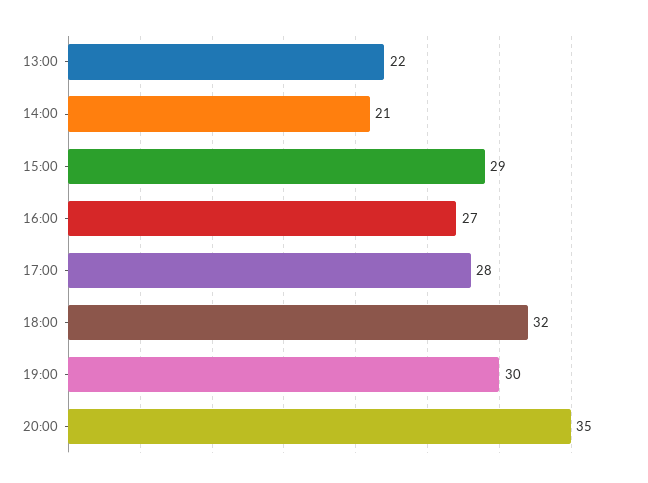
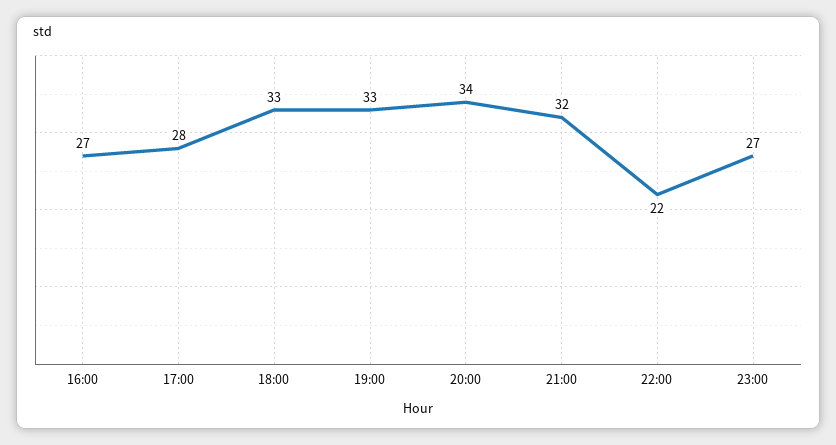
13:00: 22 -> none
14:00: 21 -> none
15:00: 29 -> none
18:00: 32 -> 33
19:00: 30 -> 33
20:00: 35 -> 34
21:00: none -> 32
22:00: none -> 22
23:00: none -> 27

